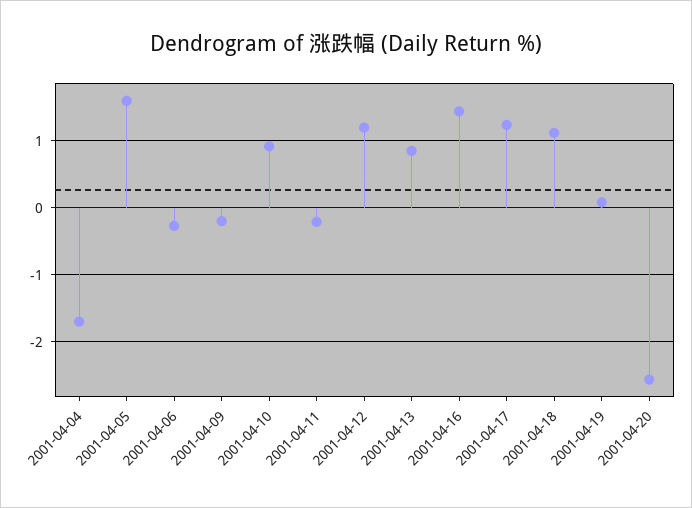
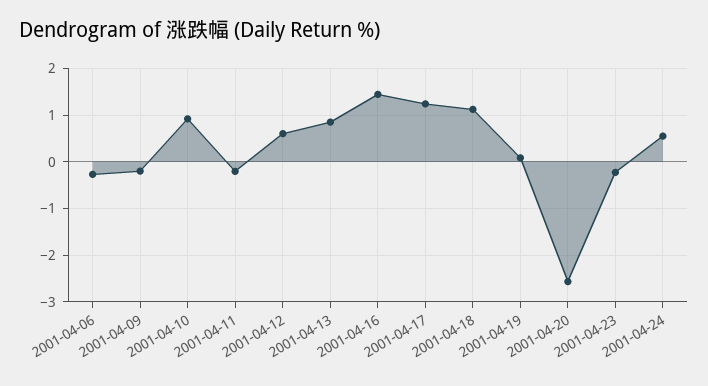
2001-04-04: -1.7 -> none
2001-04-05: 1.6 -> none
2001-04-12: 1.2 -> 0.6
2001-04-23: none -> -0.2
2001-04-24: none -> 0.6

